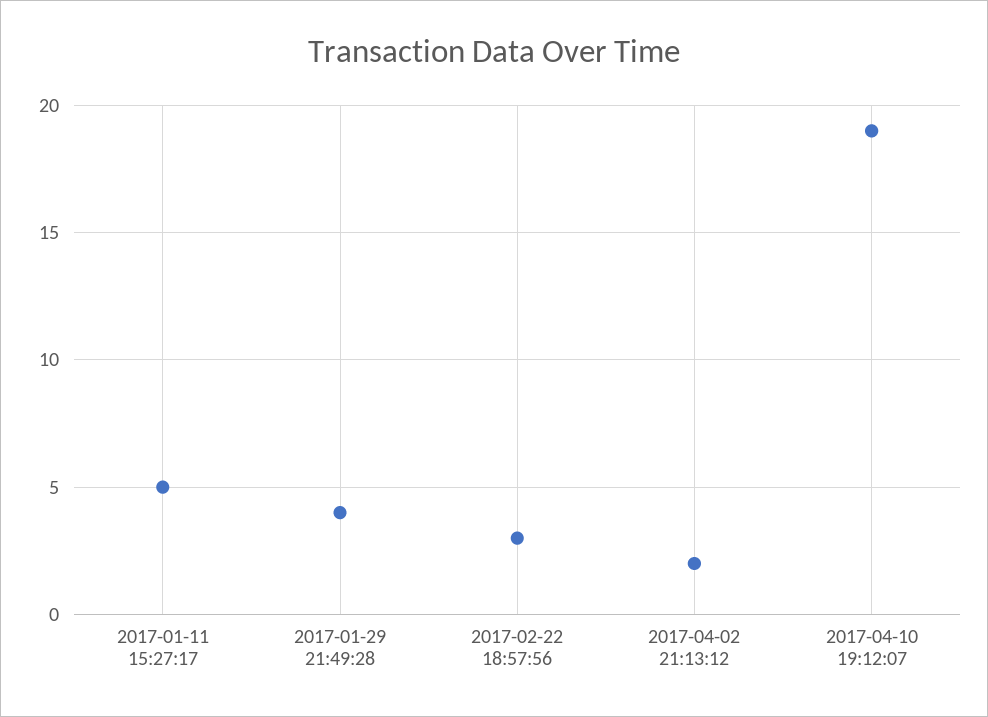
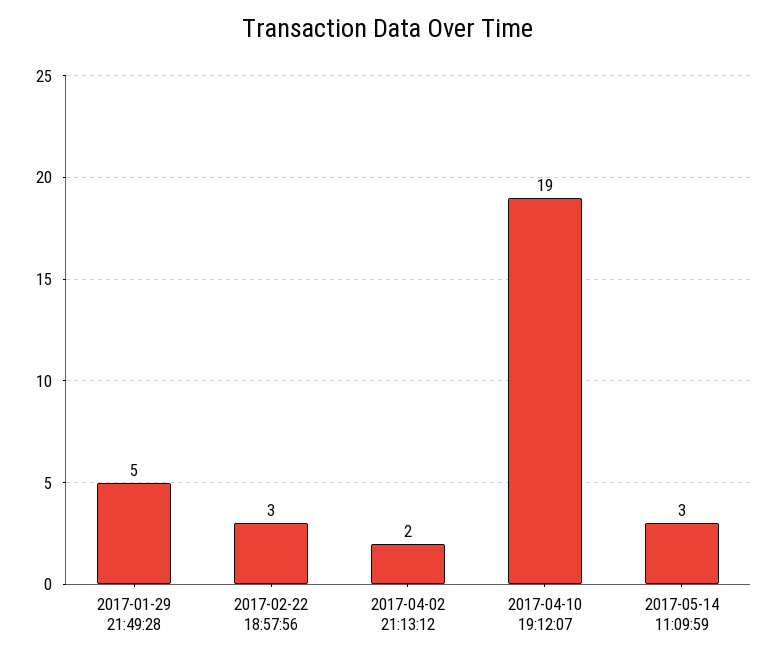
2017-01-11 15:27:17: 5 -> none
2017-01-29 21:49:28: 4 -> 5
2017-05-14 11:09:59: none -> 3

